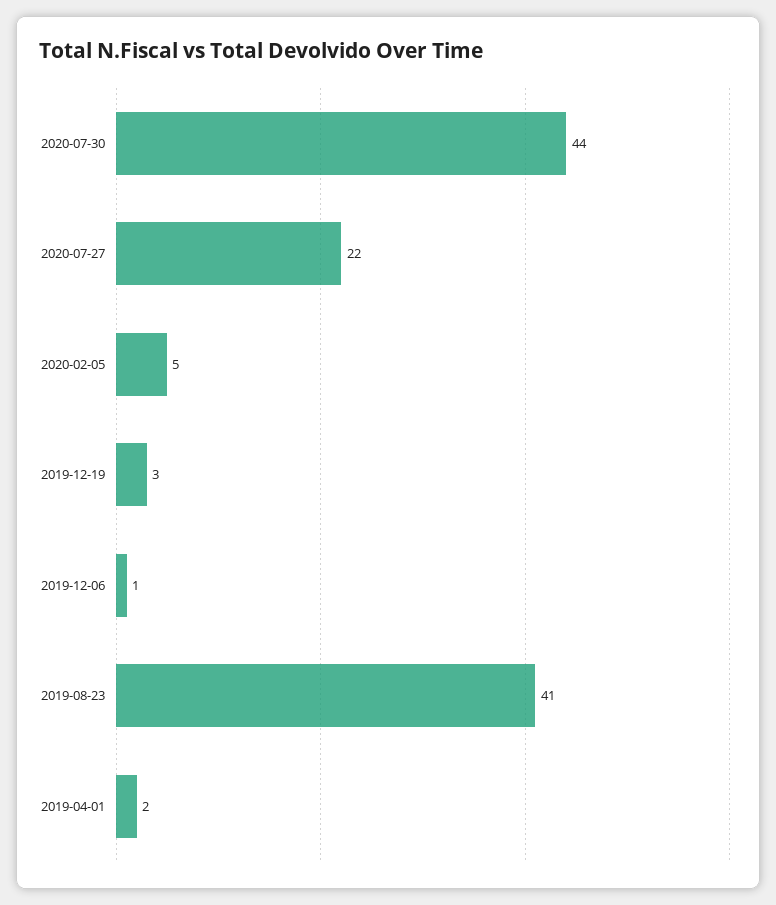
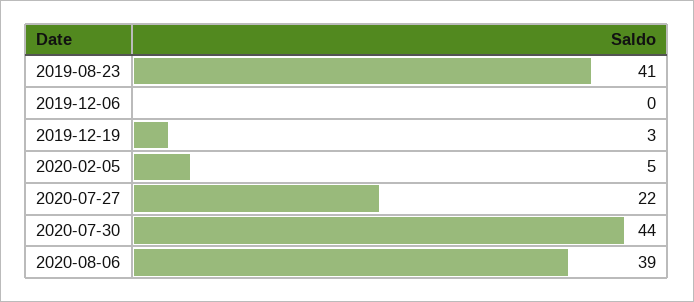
2019-12-06: 1 -> 0
2019-04-01: 2 -> none
2020-08-06: none -> 39

